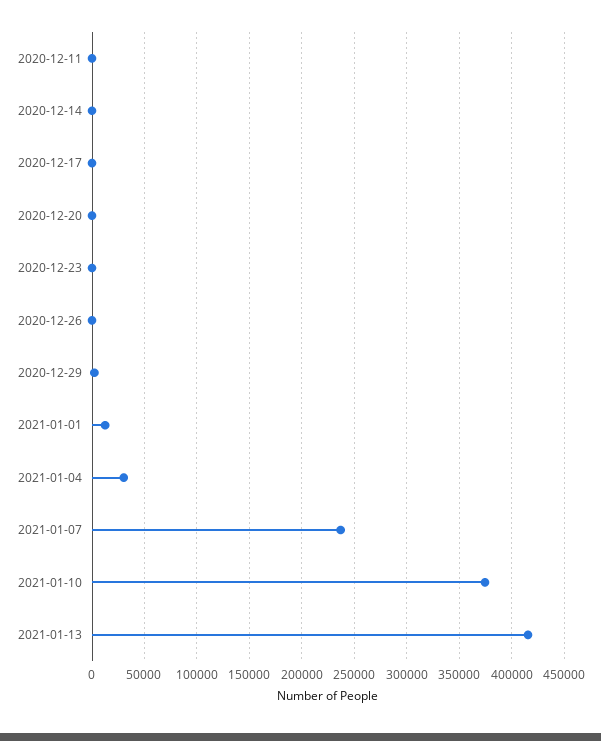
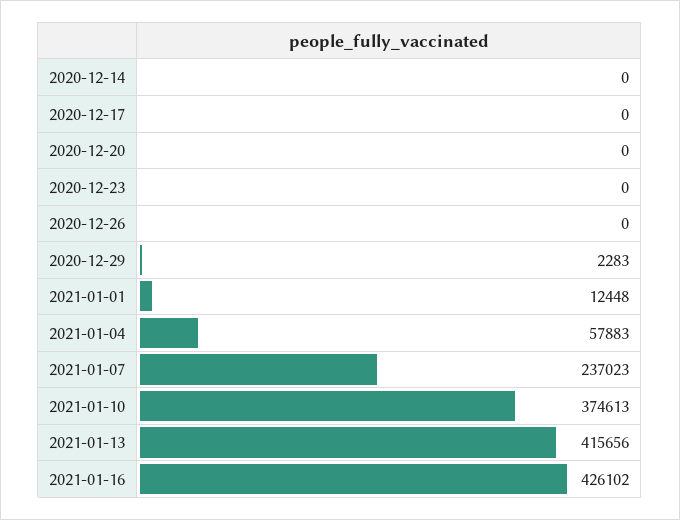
2020-12-11: 0 -> none
2021-01-04: 30000 -> 57883
2021-01-16: none -> 426102

